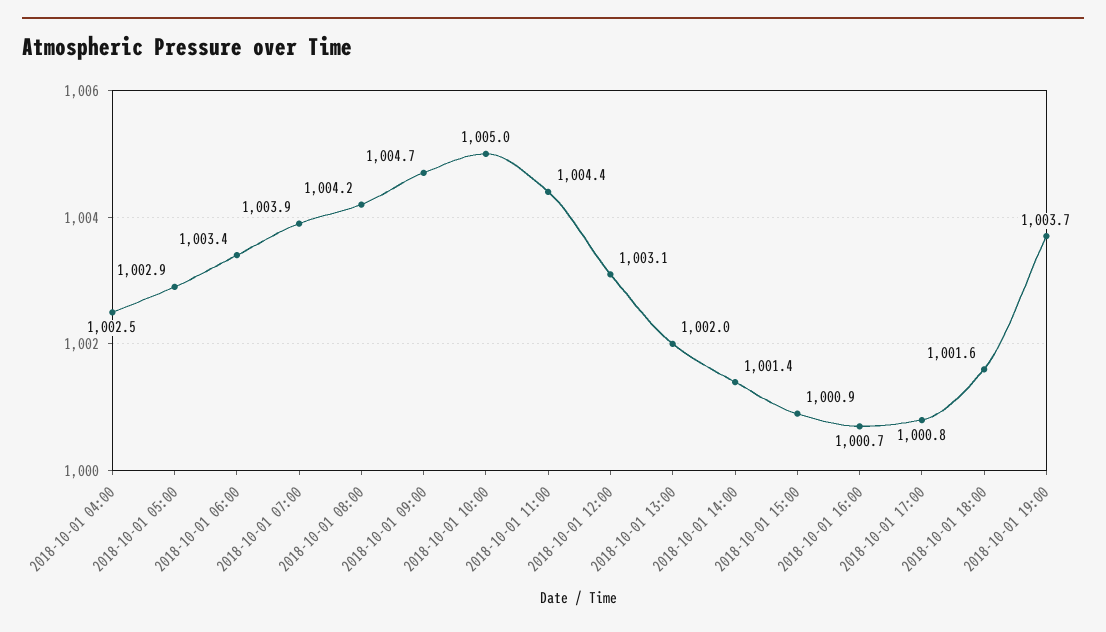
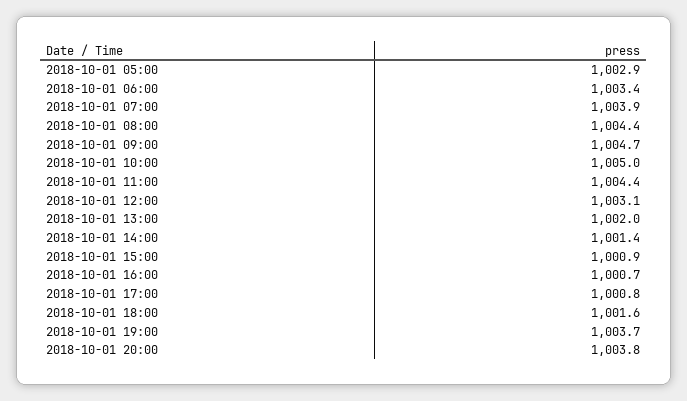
2018-10-01 04:00: 1002.5 -> none
2018-10-01 08:00: 1004.2 -> 1004.4
2018-10-01 20:00: none -> 1003.8

